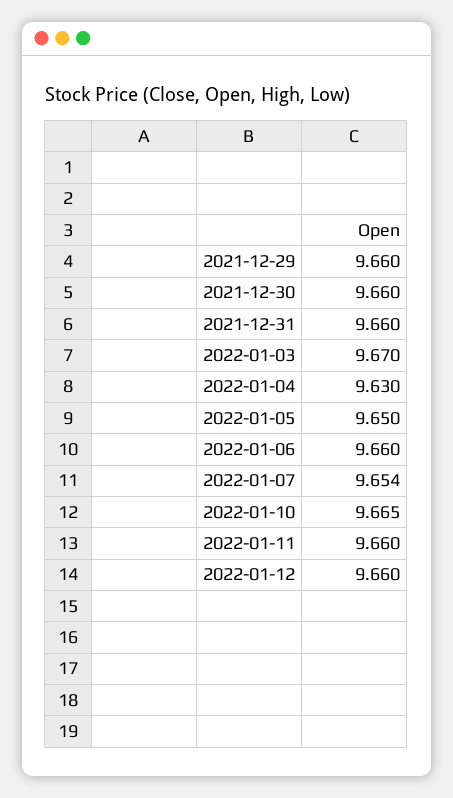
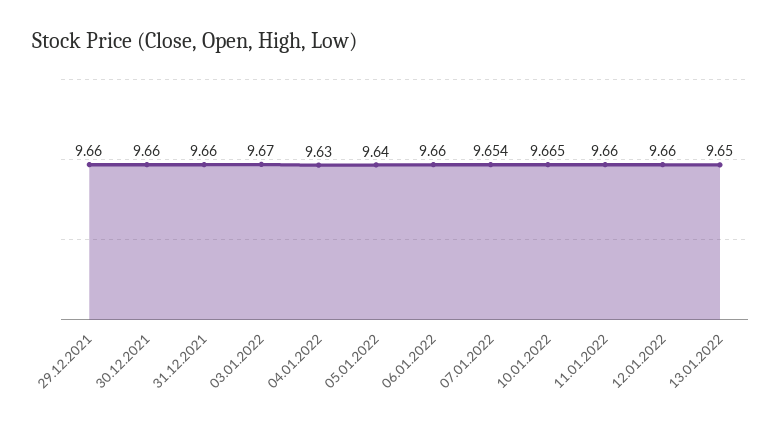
2022-01-05: 9.65 -> 9.64
13.01.2022: none -> 9.65

